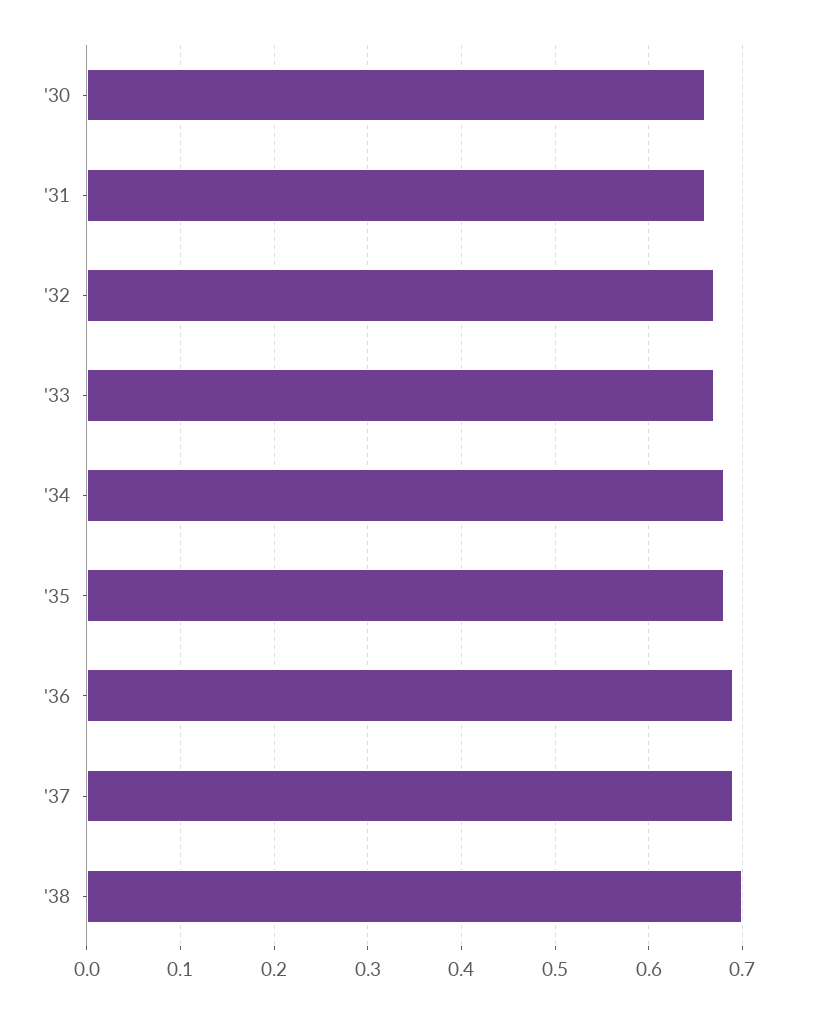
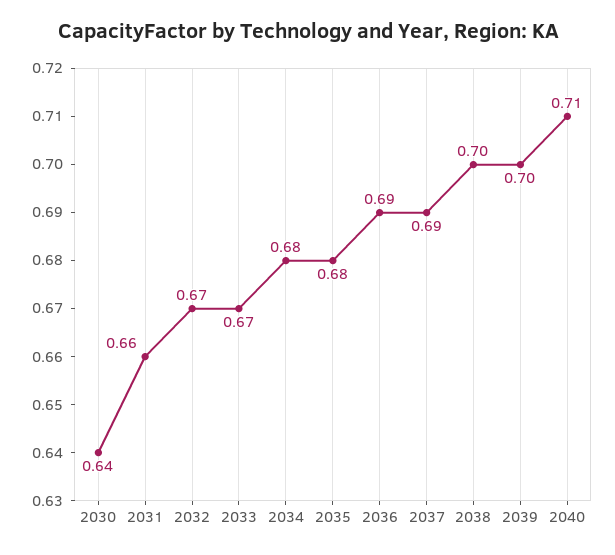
'30: 0.66 -> 0.64
2039: none -> 0.7
2040: none -> 0.71

